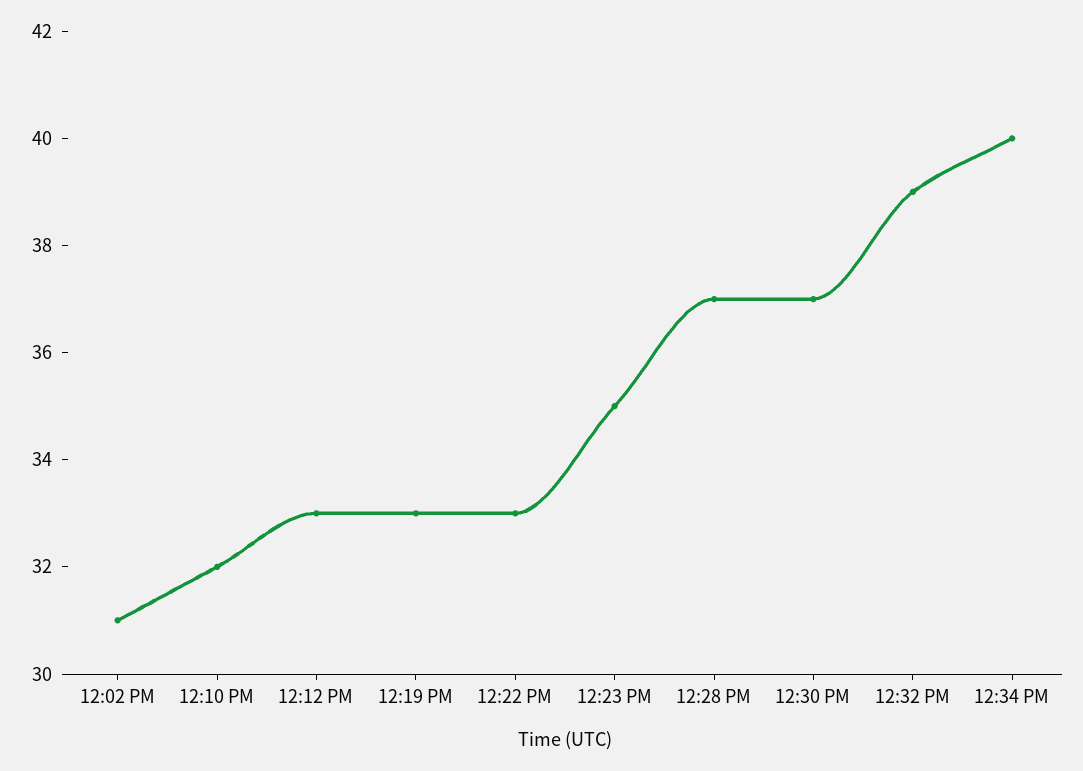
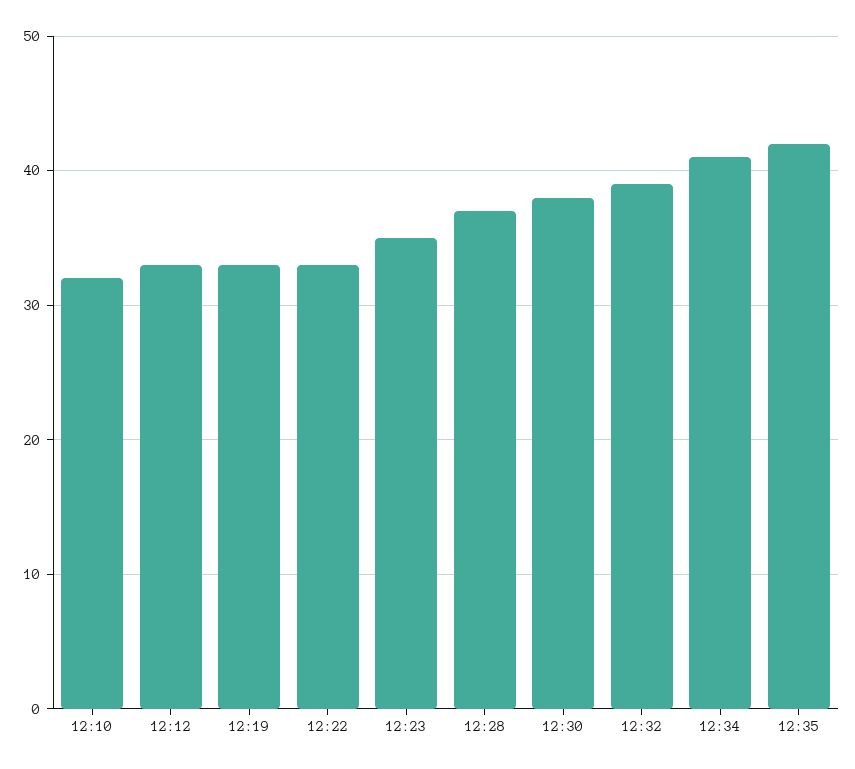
12:02 PM: 31 -> none
12:30 PM: 37 -> 38
12:34 PM: 40 -> 41
12:35: none -> 42

